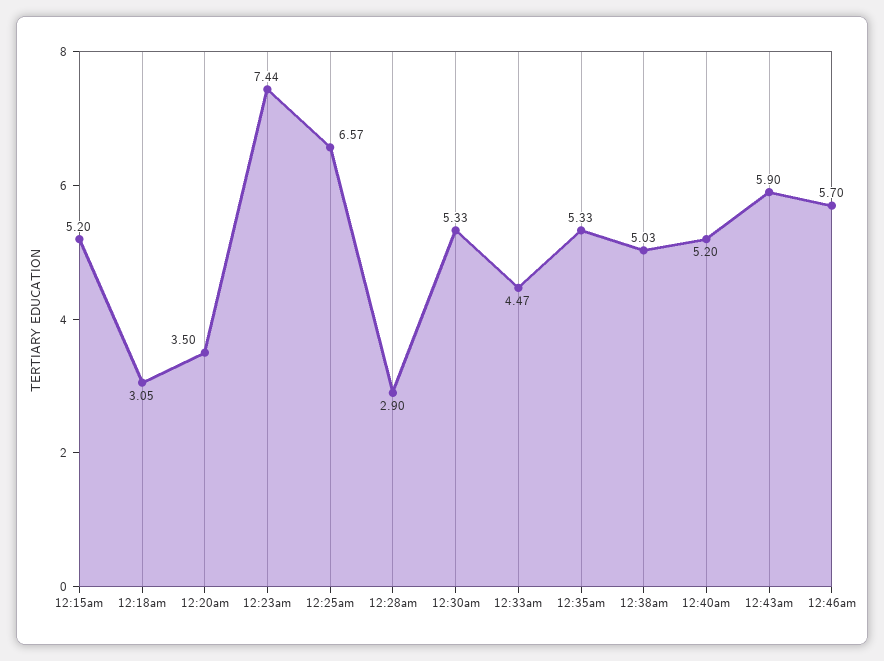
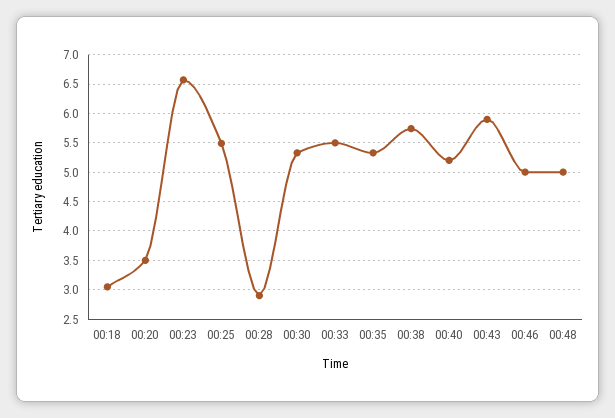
12:15am: 5.2 -> none
12:23am: 7.44 -> 6.5
12:25am: 6.57 -> 5.5
12:33am: 4.47 -> 5.5
12:38am: 5.03 -> 5.75
12:46am: 5.7 -> 5
00:48: none -> 5

